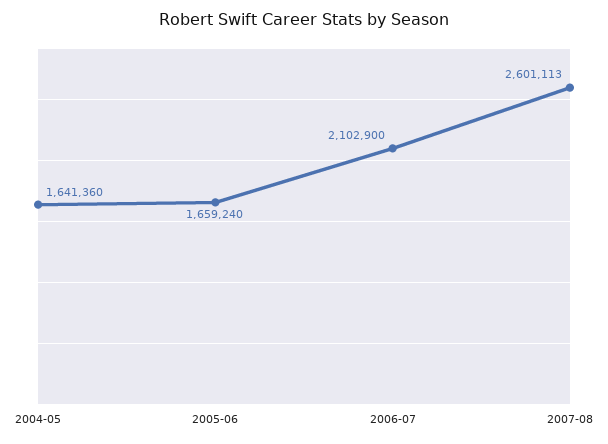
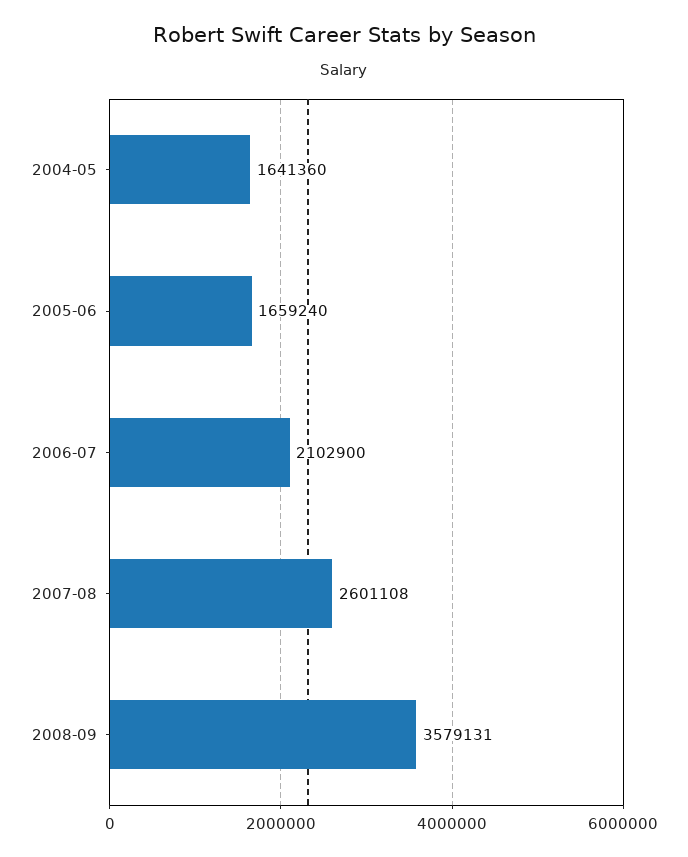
2007-08: 2601113 -> 2601108
2008-09: none -> 3579131

